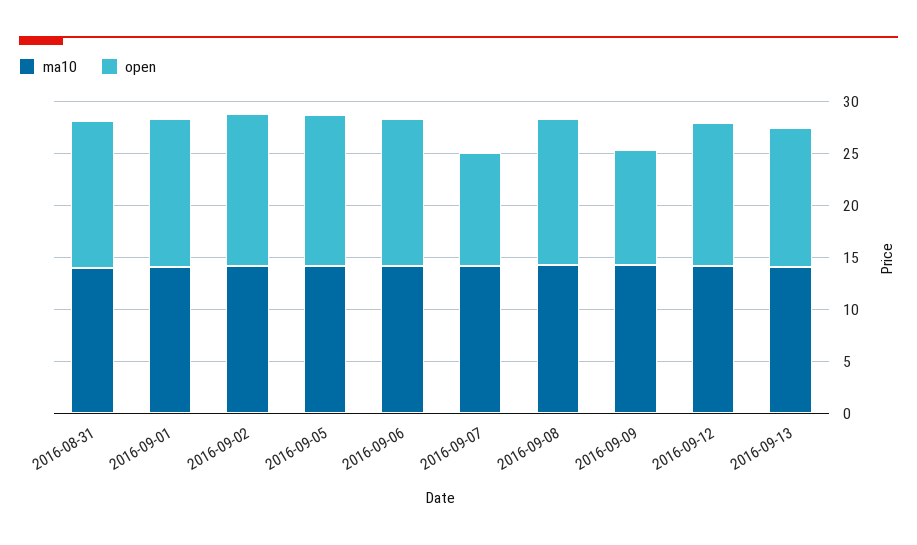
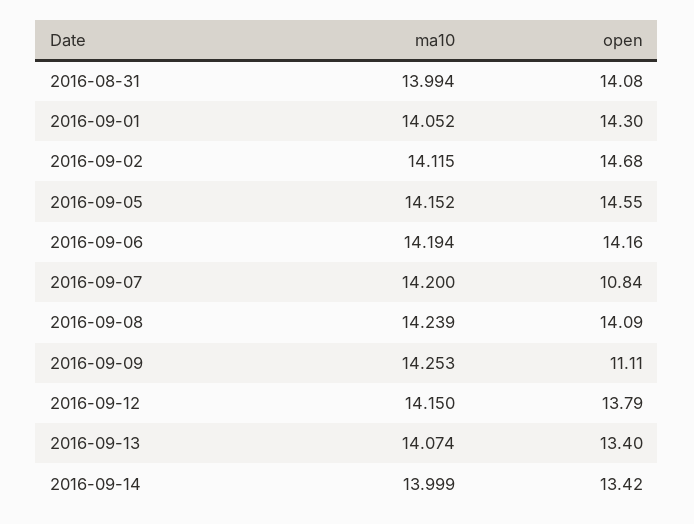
ma10, 2016-09-14: none -> 13.999
open, 2016-09-14: none -> 13.42

